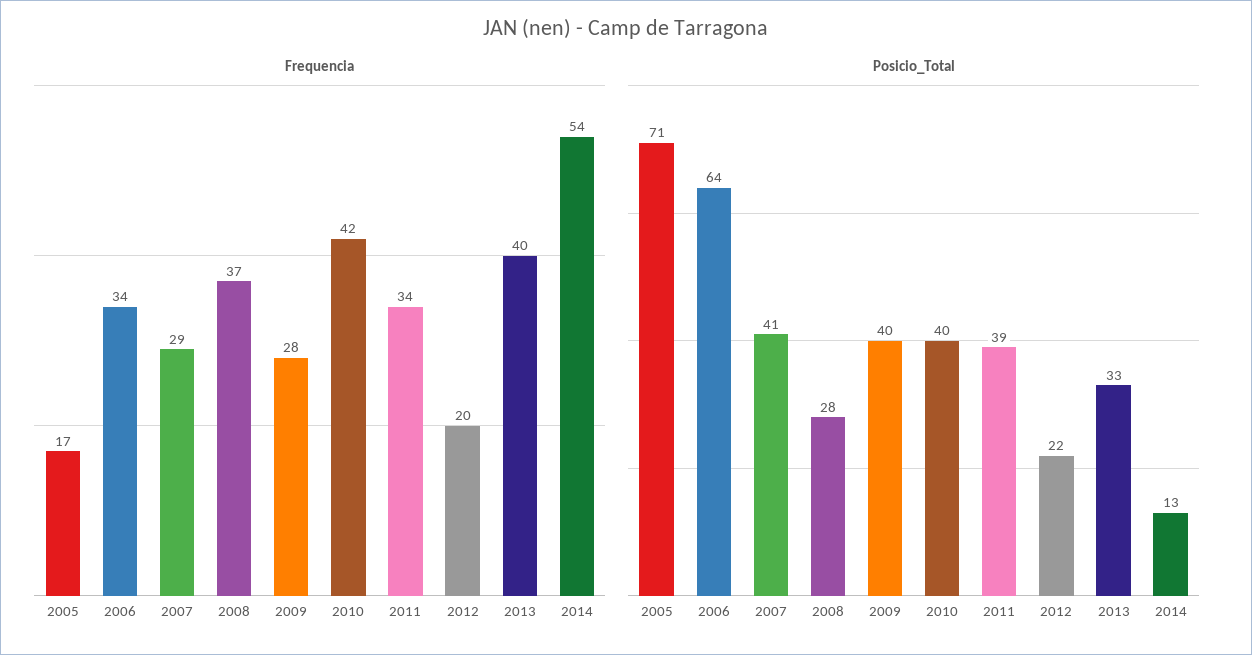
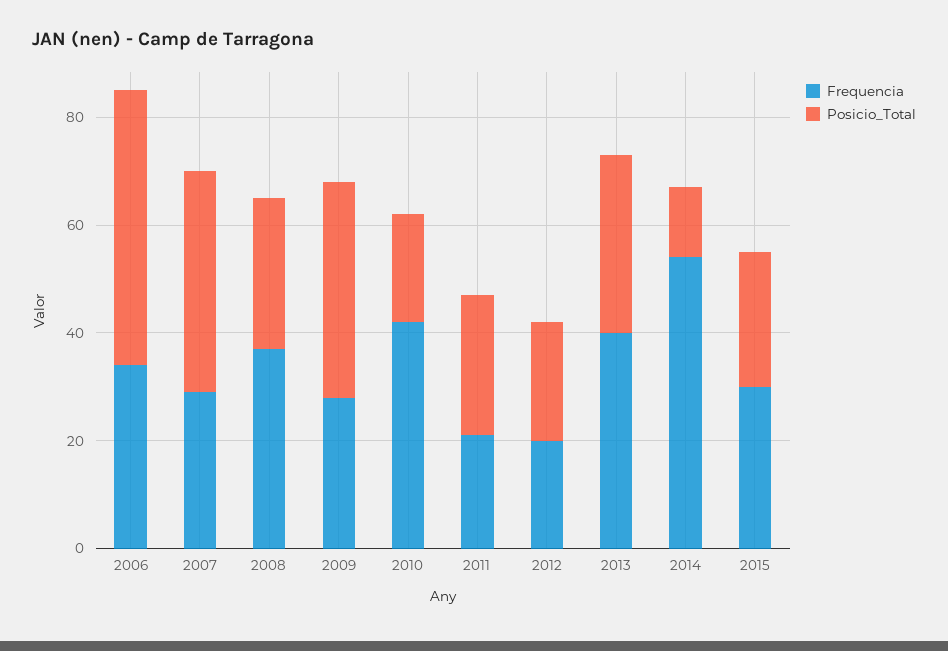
Frequencia, 2005: 17 -> none
Frequencia, 2011: 34 -> 20
Posicio_Total, 2005: 71 -> none
Posicio_Total, 2006: 64 -> 50
Posicio_Total, 2010: 40 -> 20
Posicio_Total, 2011: 39 -> 25
Frequencia, 2015: none -> 30
Posicio_Total, 2015: none -> 25

